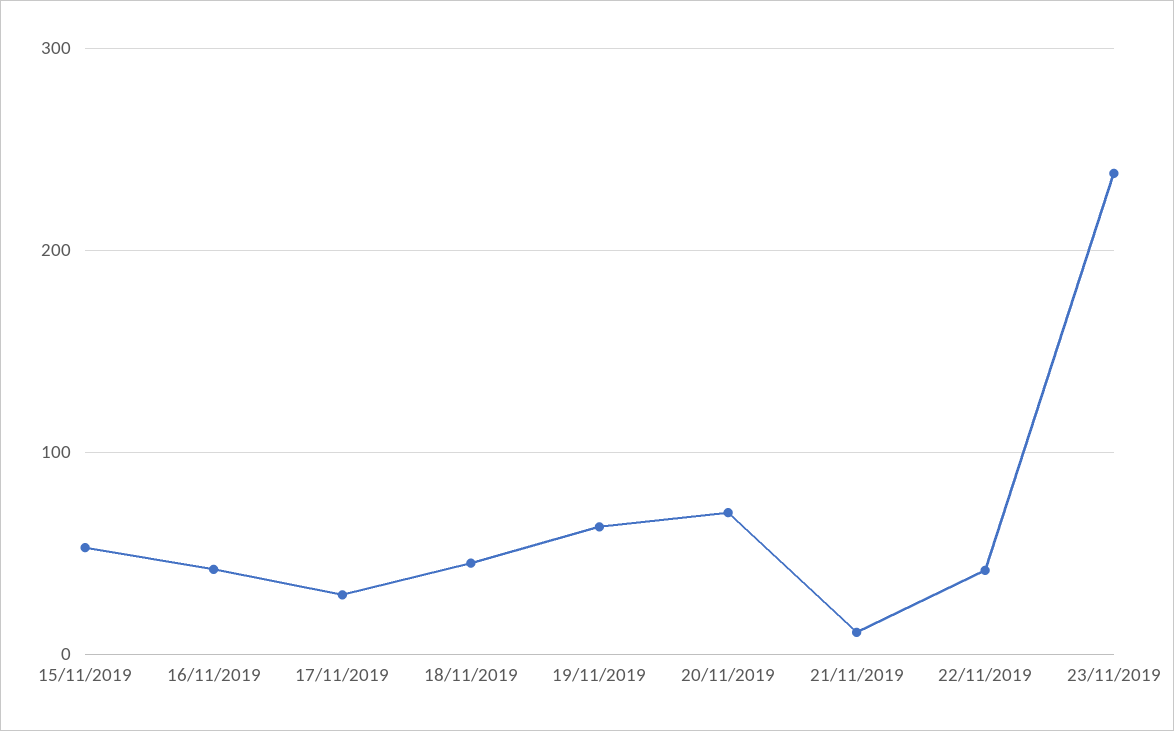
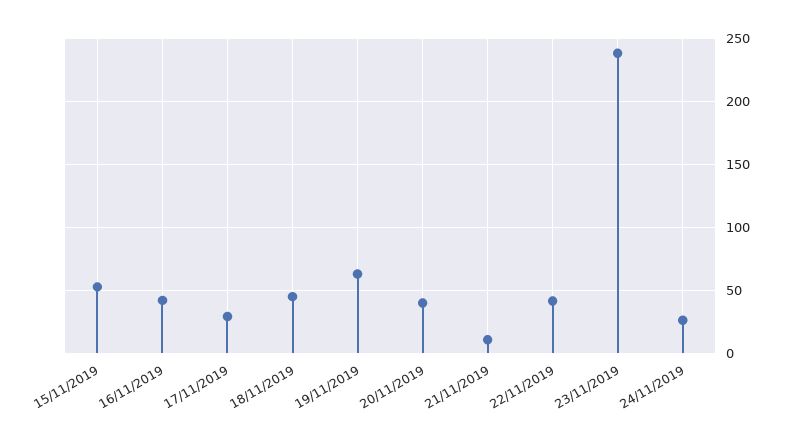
20/11/2019: 70 -> 40
24/11/2019: none -> 25

